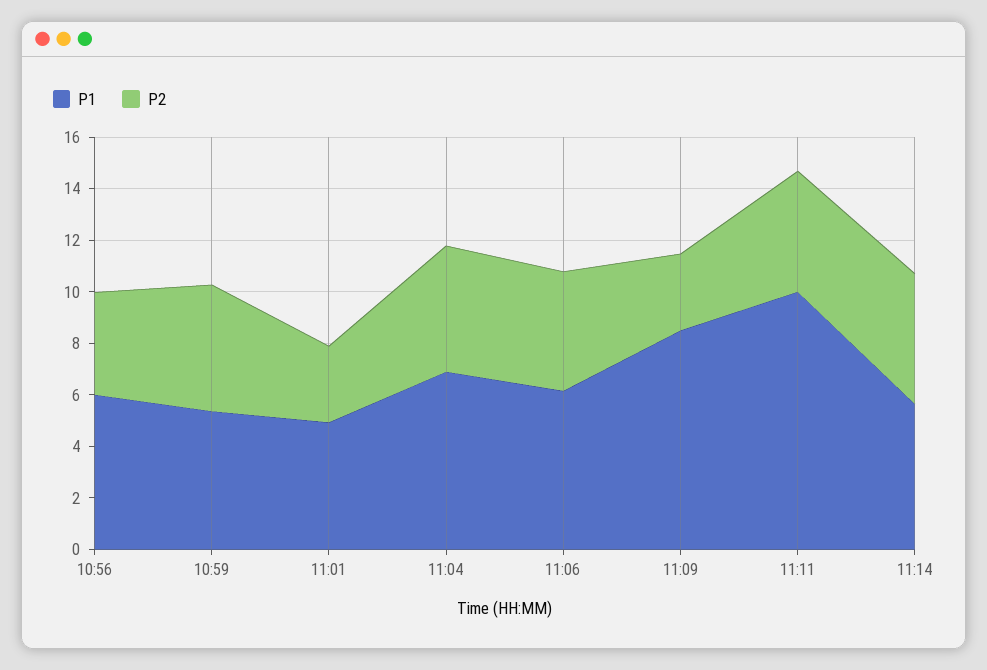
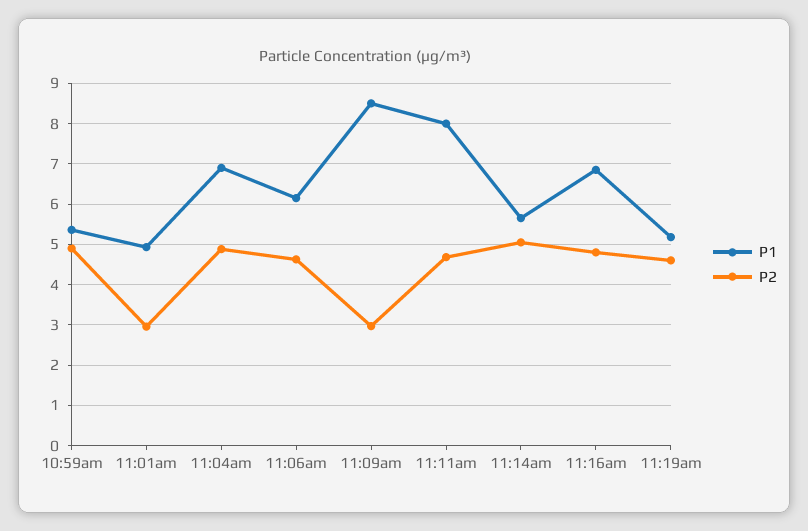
P1, 10:56: 6 -> none
P2, 10:56: 4 -> none
P1, 11:11: 10 -> 8
P1, 11:16am: none -> 6.8
P2, 11:16am: none -> 4.8
P1, 11:19am: none -> 5.2
P2, 11:19am: none -> 4.6

